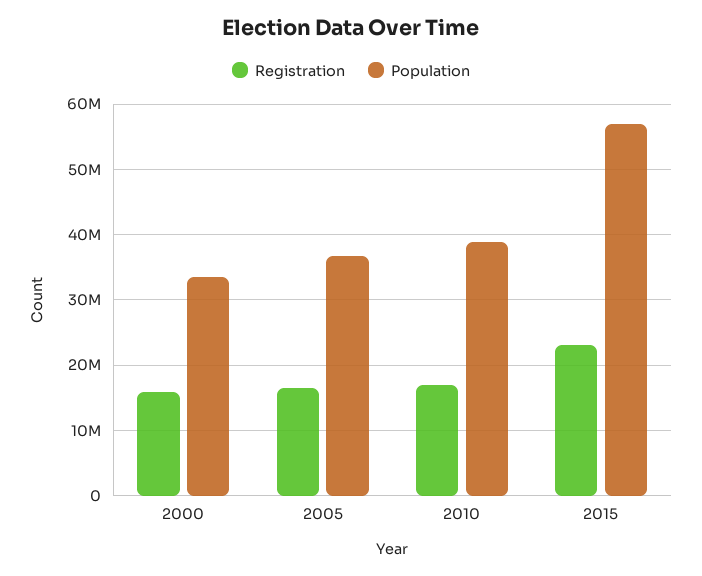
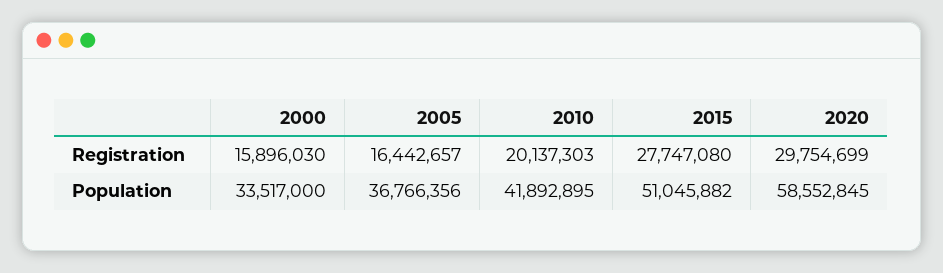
Registration, 2010: 17000000 -> 20137303
Population, 2010: 39000000 -> 41892895
Registration, 2015: 23000000 -> 27747080
Population, 2015: 57000000 -> 51045882
Registration, 2020: none -> 29754699
Population, 2020: none -> 58552845

